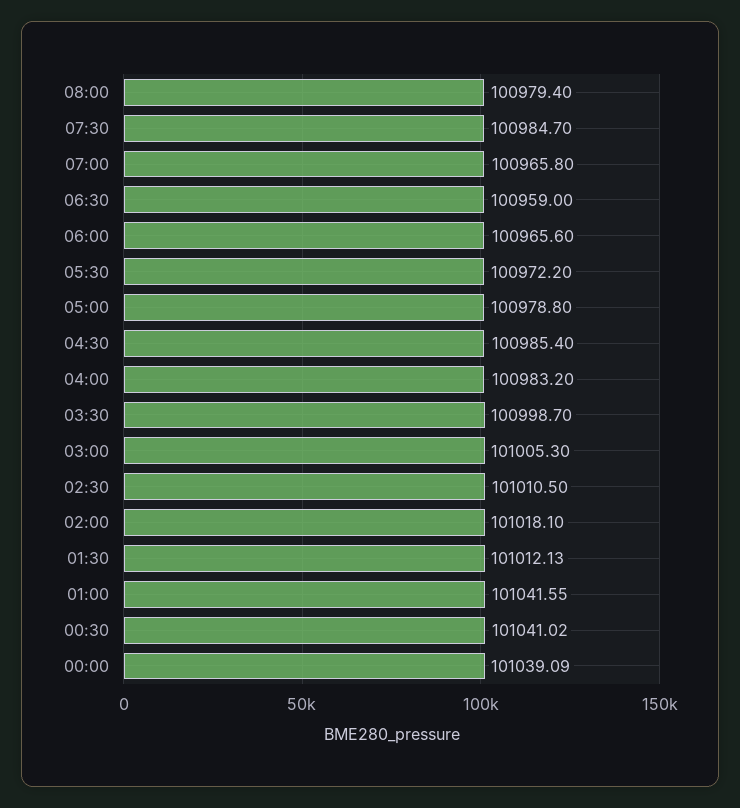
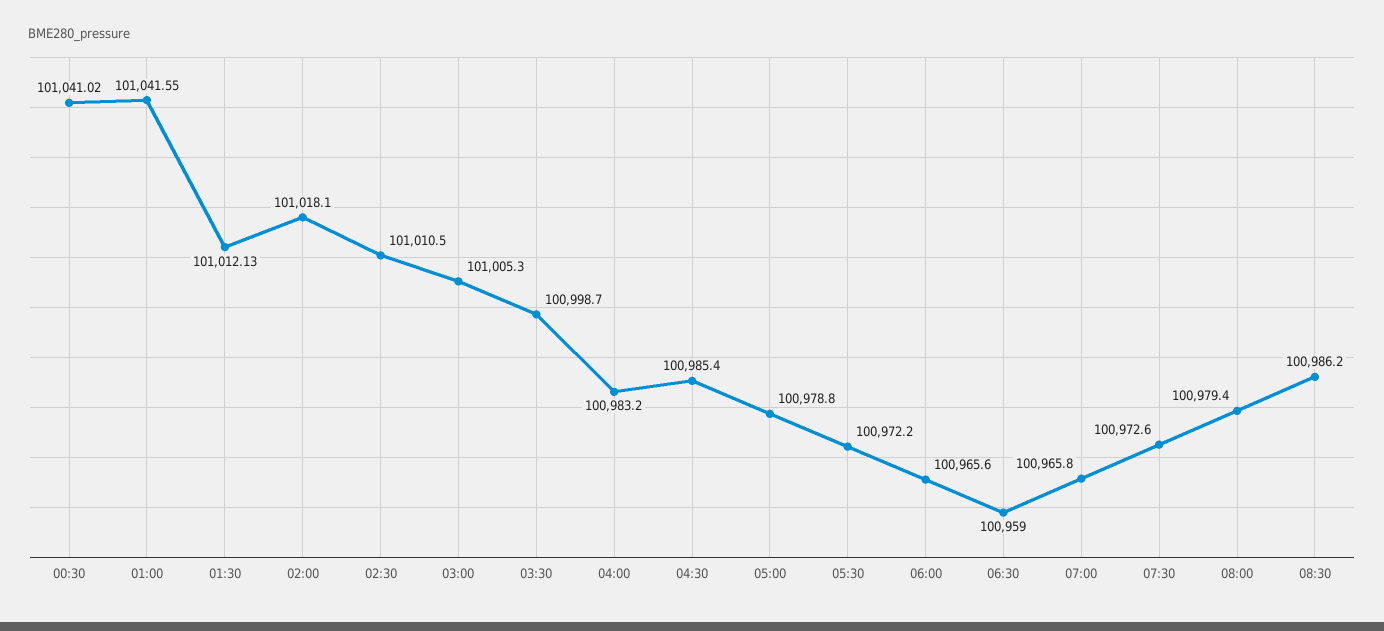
07:30: 100984.7 -> 100972.6
00:00: 101039.09 -> none
08:30: none -> 100986.2

